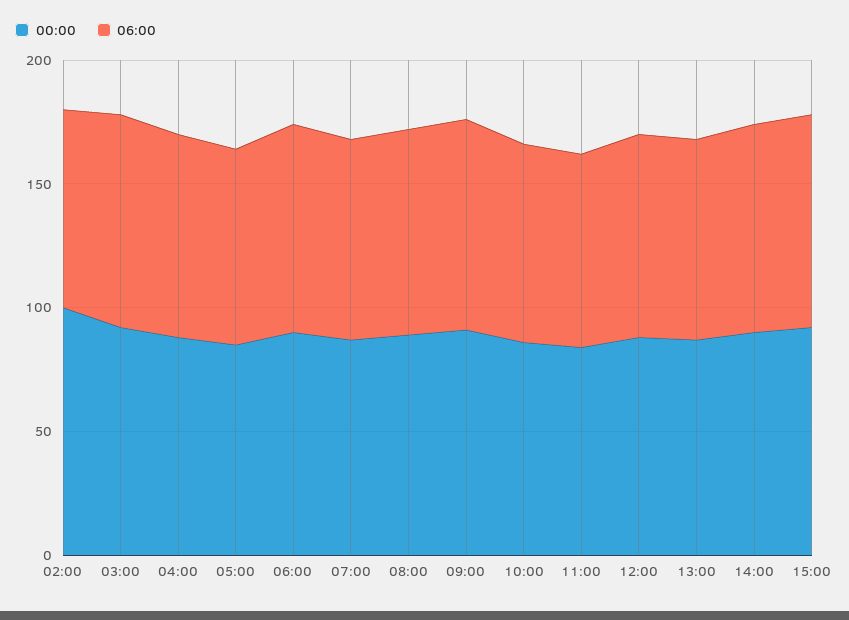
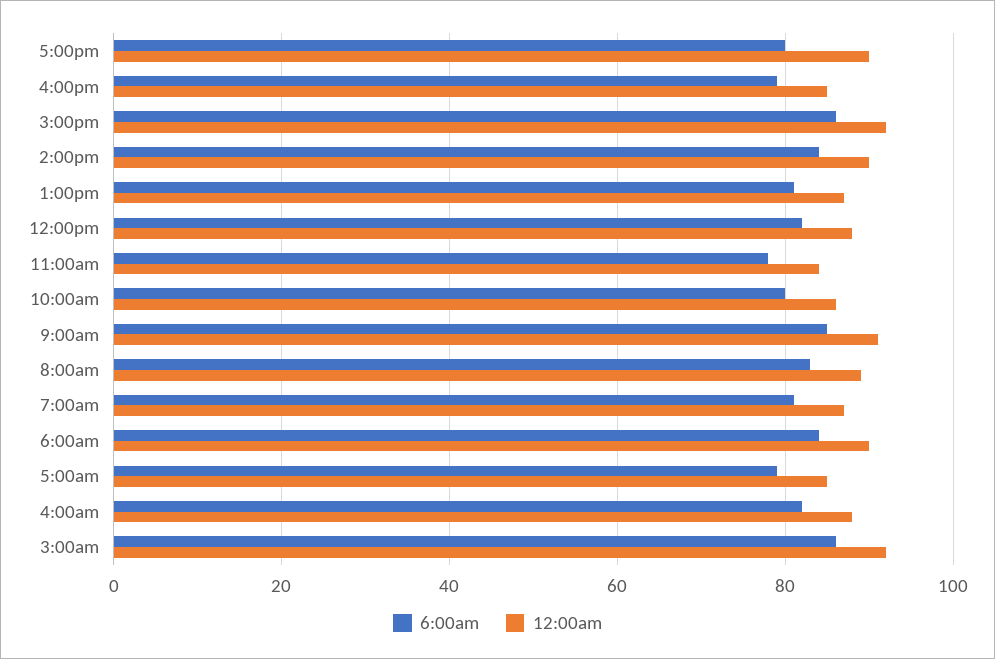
00:00, 02:00: 100 -> none
06:00, 02:00: 80 -> none
06:00, 5:00pm: none -> 80
00:00, 5:00pm: none -> 90
06:00, 4:00pm: none -> 80
00:00, 4:00pm: none -> 85

